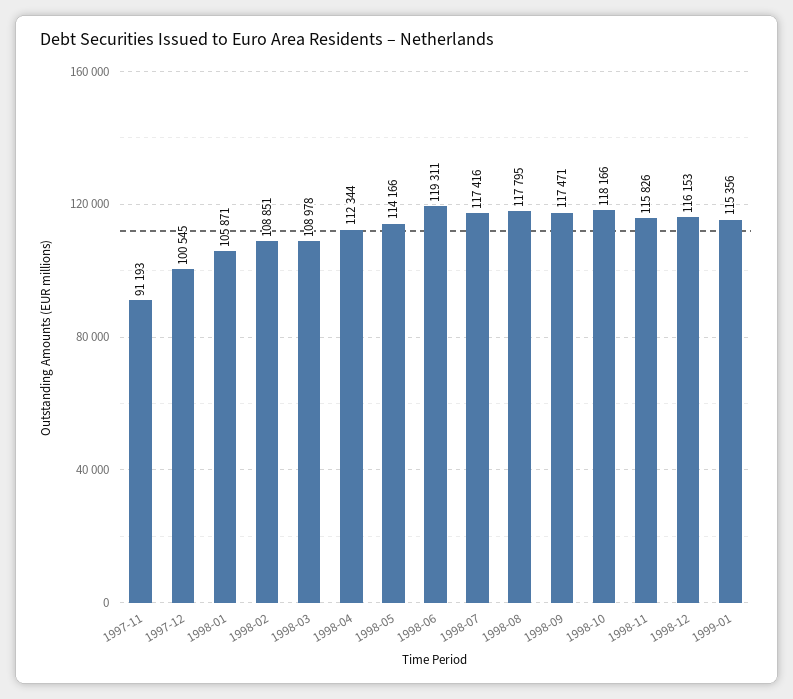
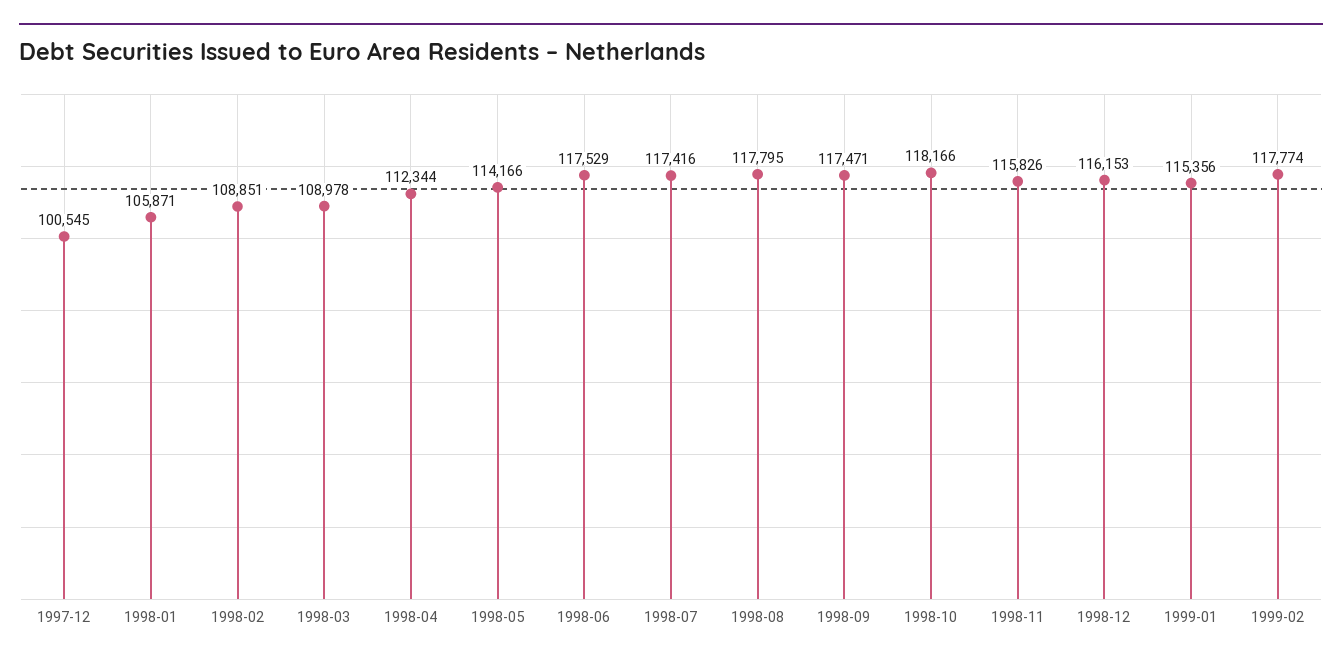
1997-11: 91193 -> none
1998-06: 119311 -> 117529
1999-02: none -> 117774

